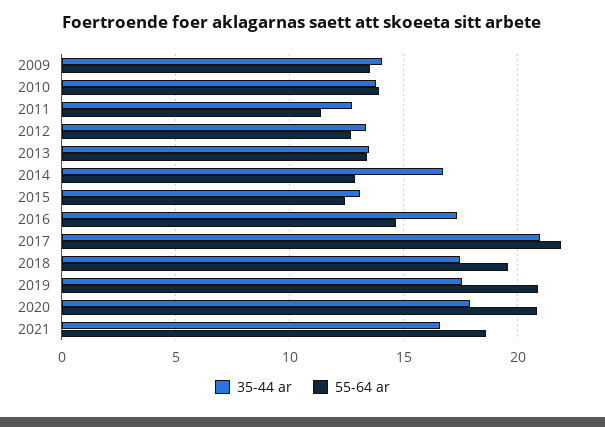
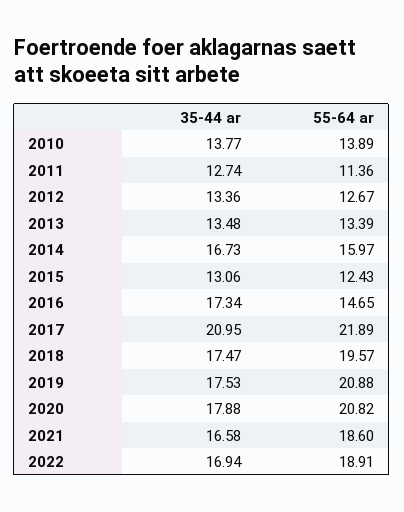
35-44 ar, 2009: 14 -> none
55-64 ar, 2009: 13.5 -> none
55-64 ar, 2014: 13 -> 15.97
35-44 ar, 2022: none -> 16.94
55-64 ar, 2022: none -> 18.91

